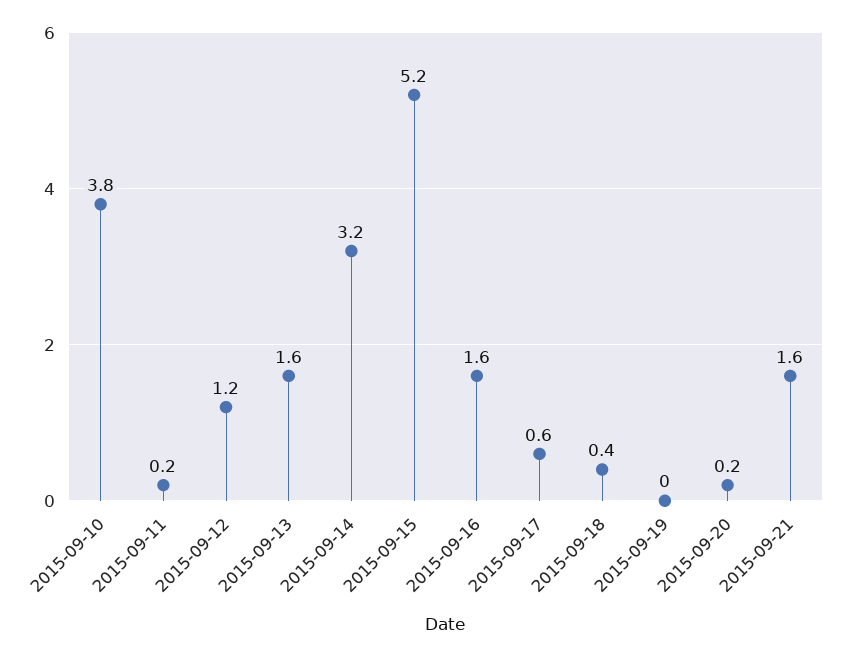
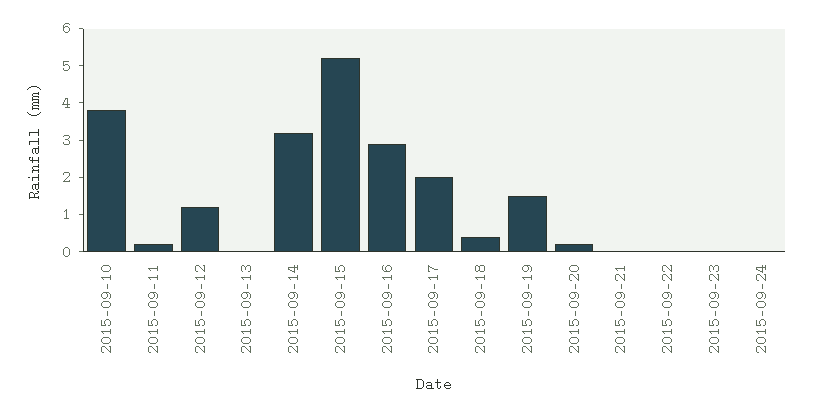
2015-09-13: 1.6 -> 0
2015-09-16: 1.6 -> 3
2015-09-17: 0.6 -> 2
2015-09-19: 0 -> 1.5
2015-09-21: 1.6 -> 0
2015-09-22: none -> 0
2015-09-23: none -> 0
2015-09-24: none -> 0

